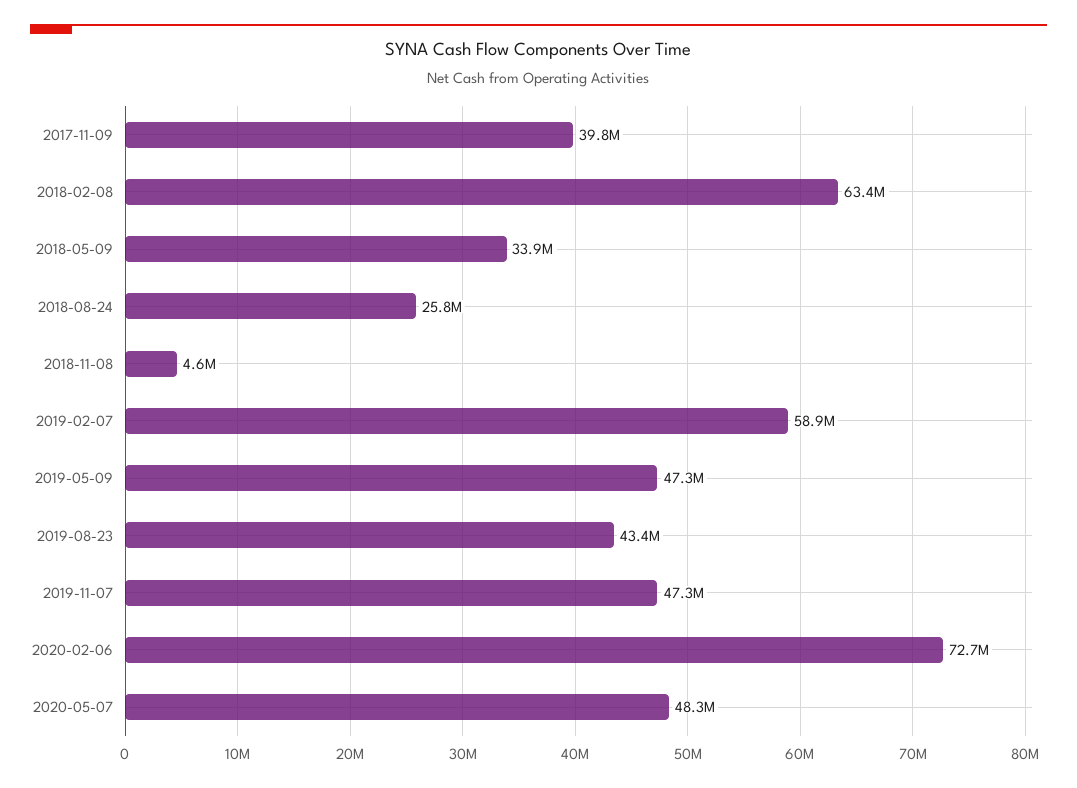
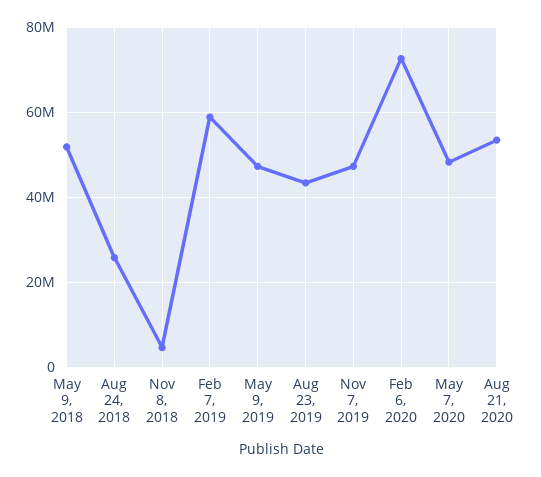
2017-11-09: 39800000 -> none
2018-02-08: 63400000 -> none
2018-05-09: 33900000 -> 52000000
Aug 21, 2020: none -> 54000000

